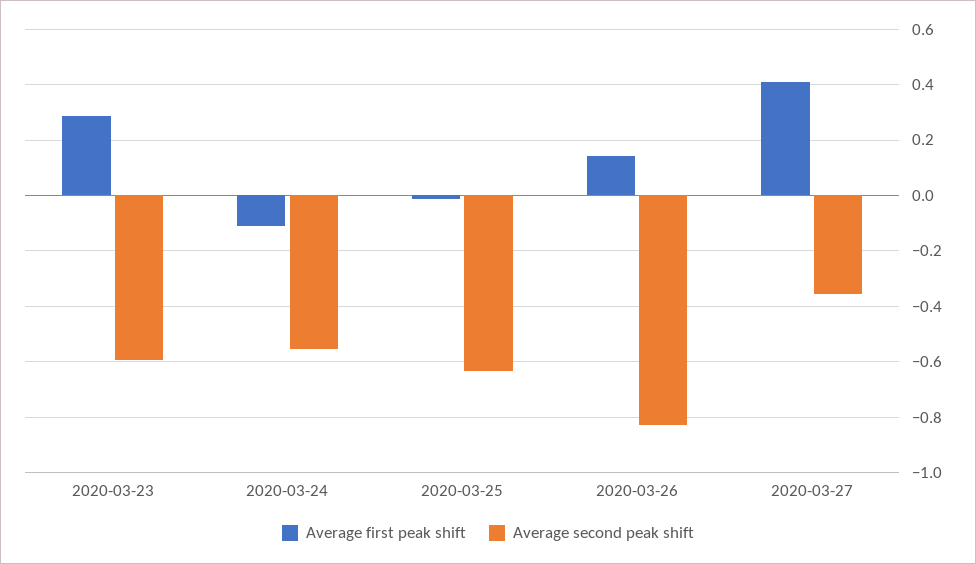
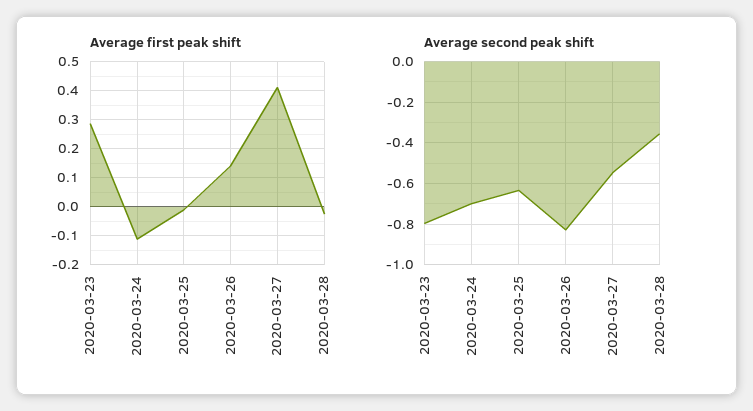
Average second peak shift, 2020-03-23: -0.6 -> -0.8
Average second peak shift, 2020-03-24: -0.55 -> -0.7
Average second peak shift, 2020-03-27: -0.35 -> -0.55
Average first peak shift, 2020-03-28: none -> -0.025
Average second peak shift, 2020-03-28: none -> -0.35

